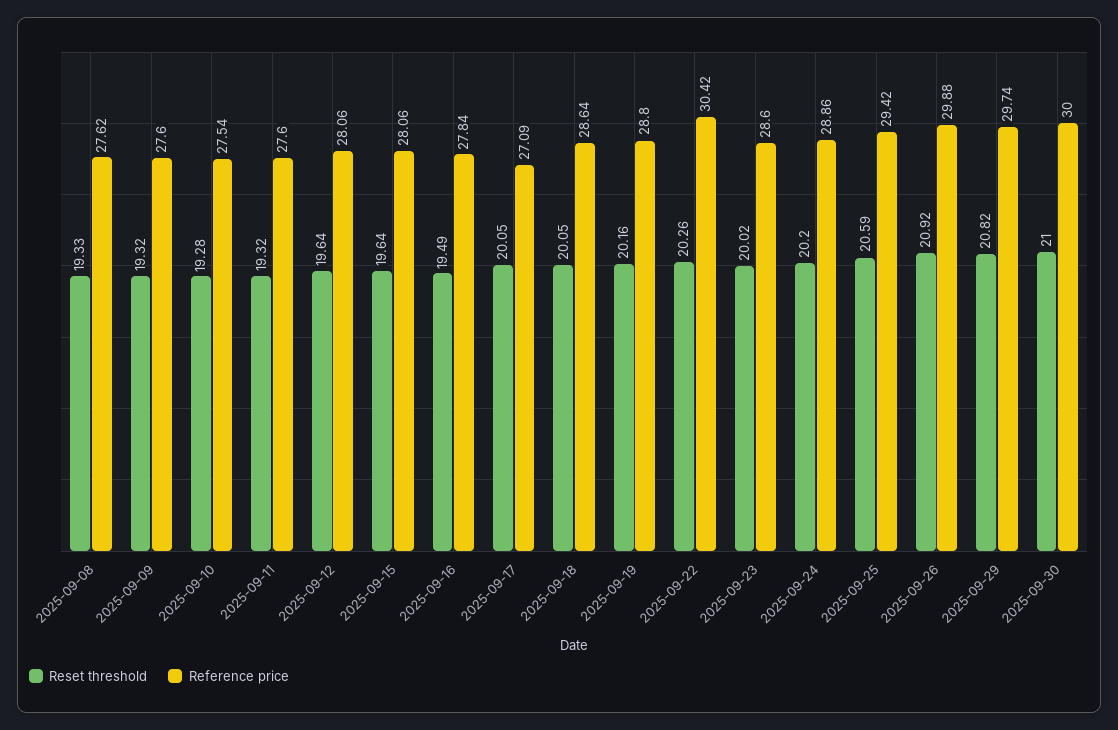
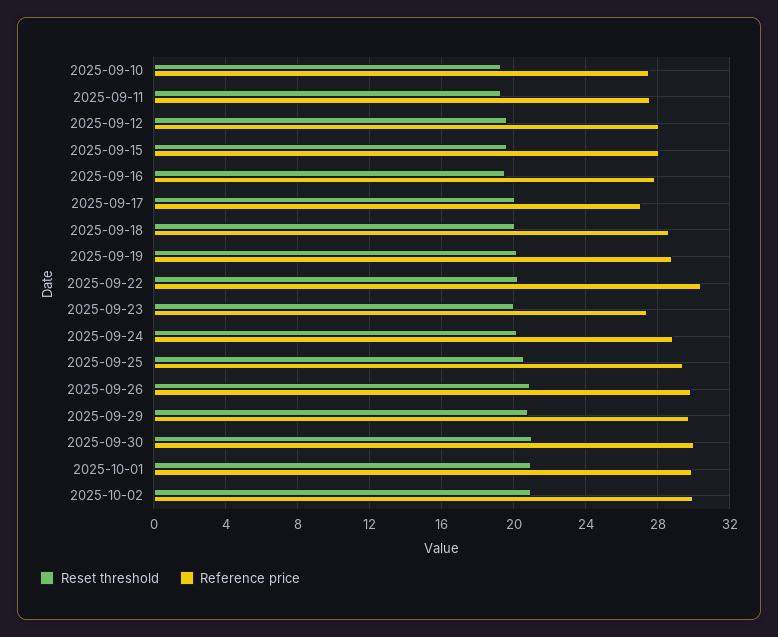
Reset threshold, 2025-09-08: 19.33 -> none
Reference price, 2025-09-08: 27.62 -> none
Reset threshold, 2025-09-09: 19.32 -> none
Reference price, 2025-09-09: 27.6 -> none
Reference price, 2025-09-23: 28.6 -> 27.5
Reset threshold, 2025-10-01: none -> 21
Reference price, 2025-10-01: none -> 30
Reset threshold, 2025-10-02: none -> 21
Reference price, 2025-10-02: none -> 30

